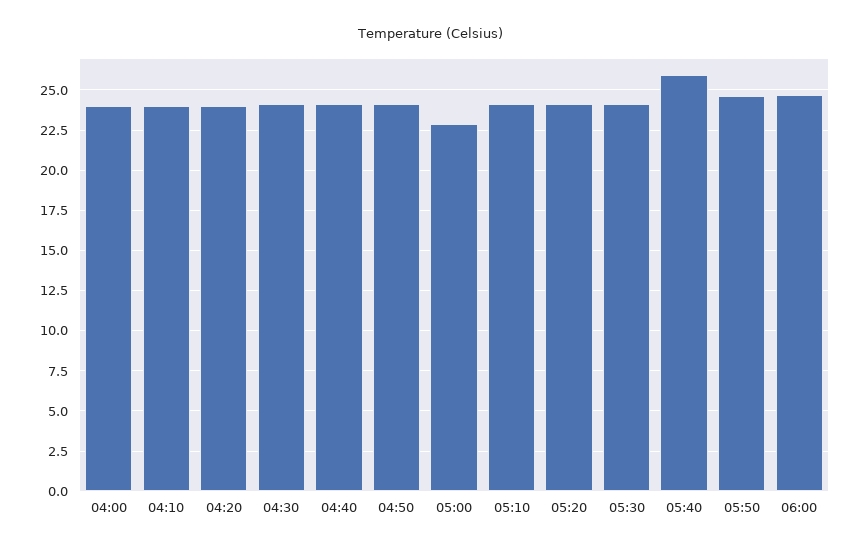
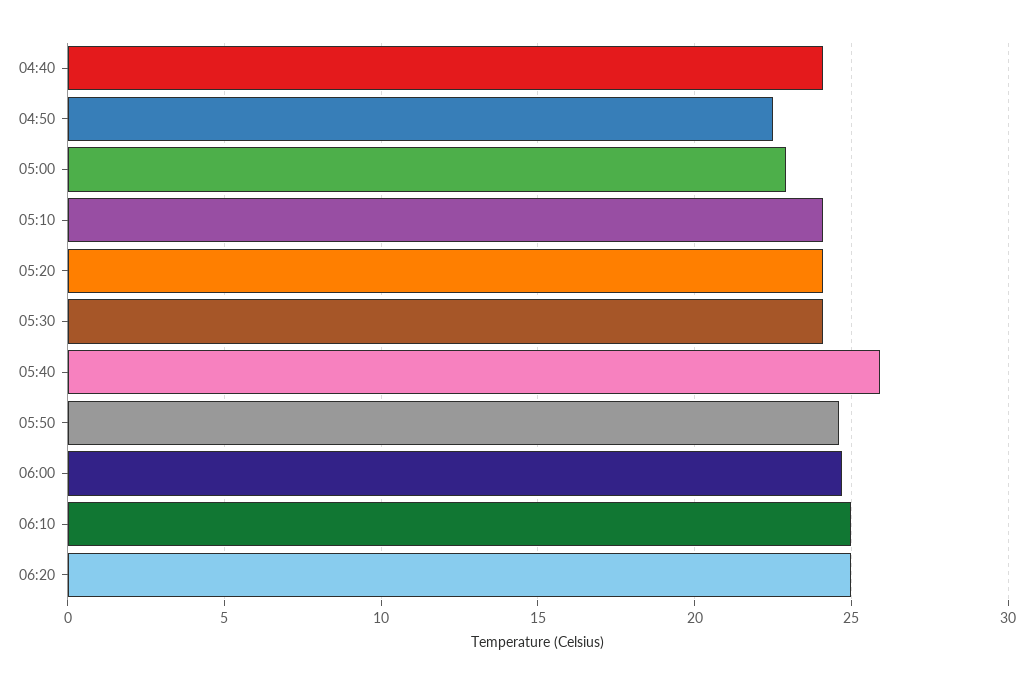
04:00: 24 -> none
04:10: 24 -> none
04:20: 24 -> none
04:30: 24 -> none
04:50: 24 -> 22.5
06:10: none -> 25
06:20: none -> 25

